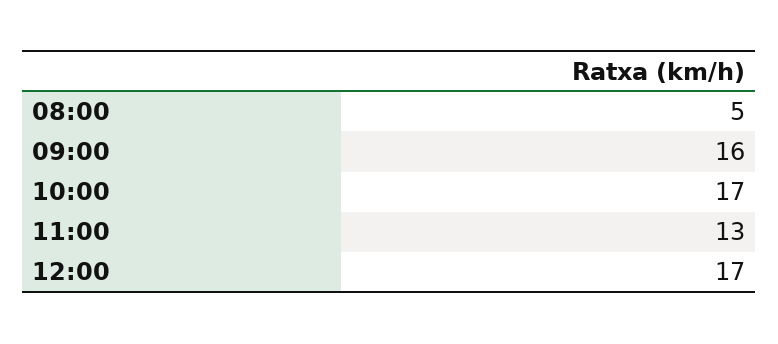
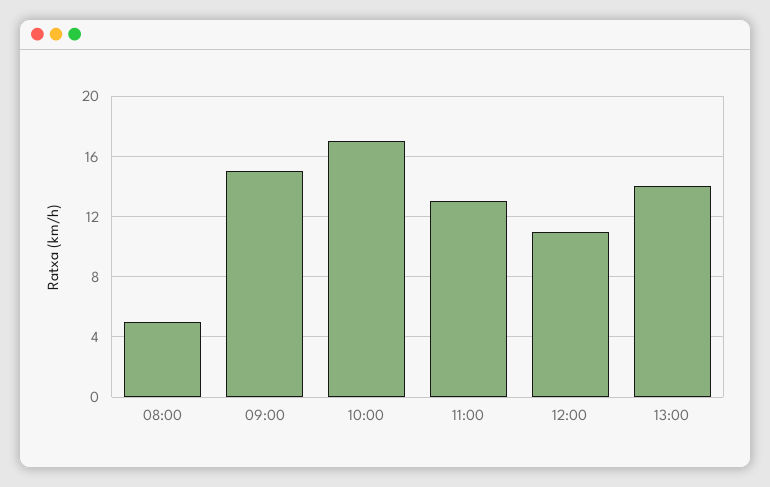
09:00: 16 -> 15
12:00: 17 -> 11
13:00: none -> 14

